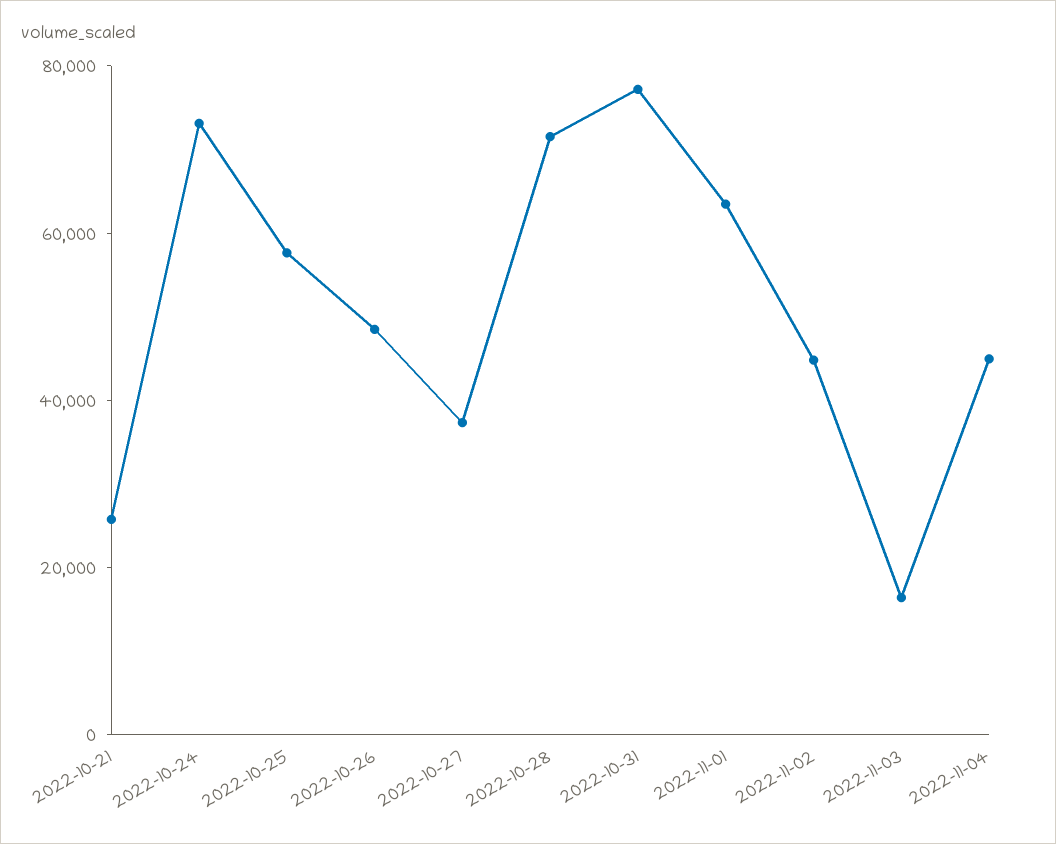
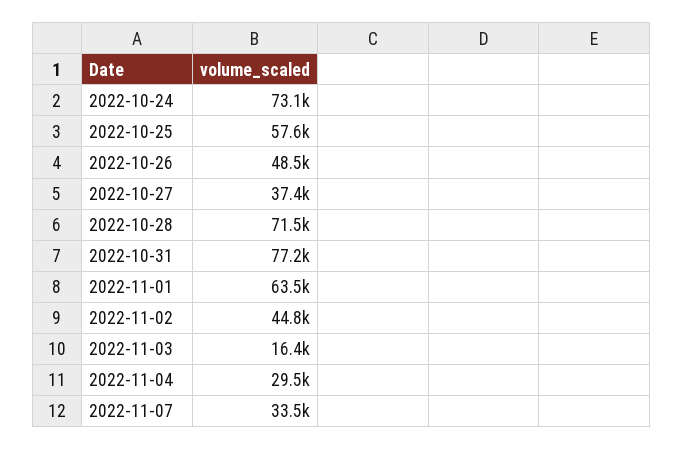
2022-10-21: 25000 -> none
2022-11-04: 45000 -> 29500
2022-11-07: none -> 33500

